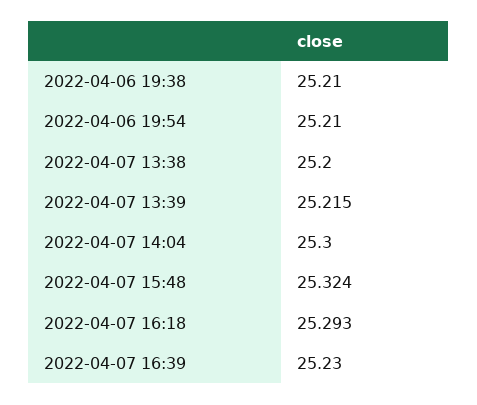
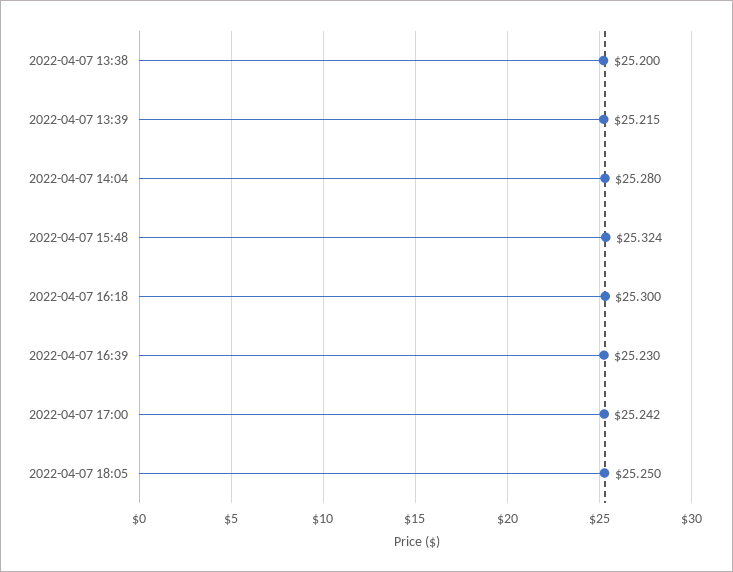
2022-04-06 19:38: 25.21 -> none
2022-04-06 19:54: 25.21 -> none
2022-04-07 14:04: 25.3 -> 25.28
2022-04-07 16:18: 25.293 -> 25.3
2022-04-07 17:00: none -> 25.242
2022-04-07 18:05: none -> 25.25

